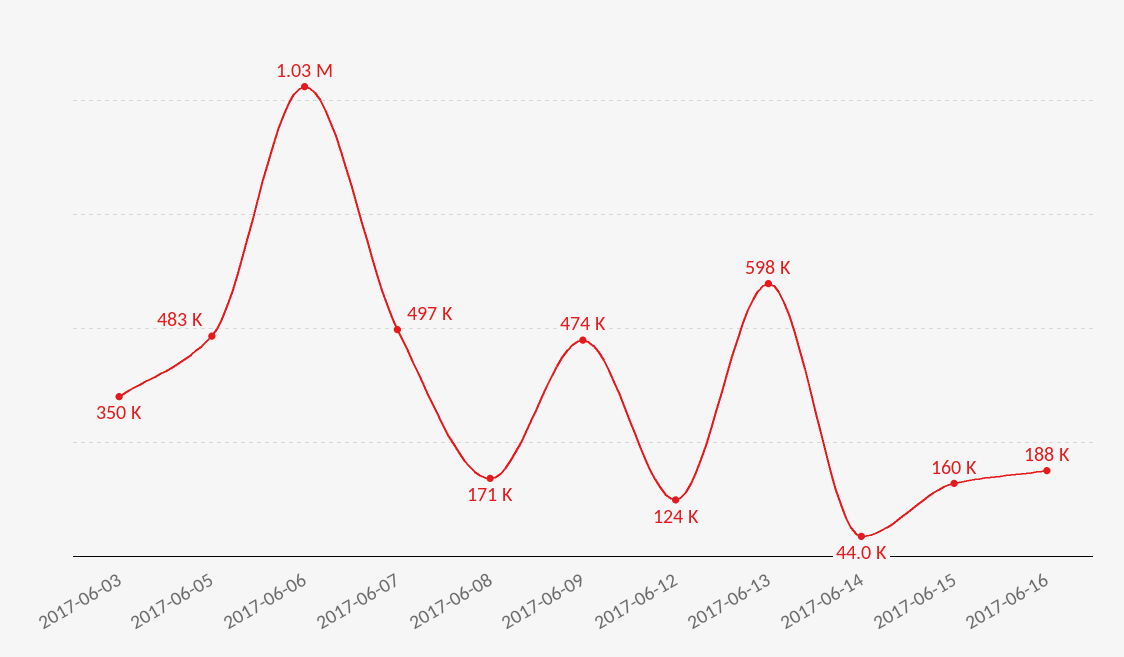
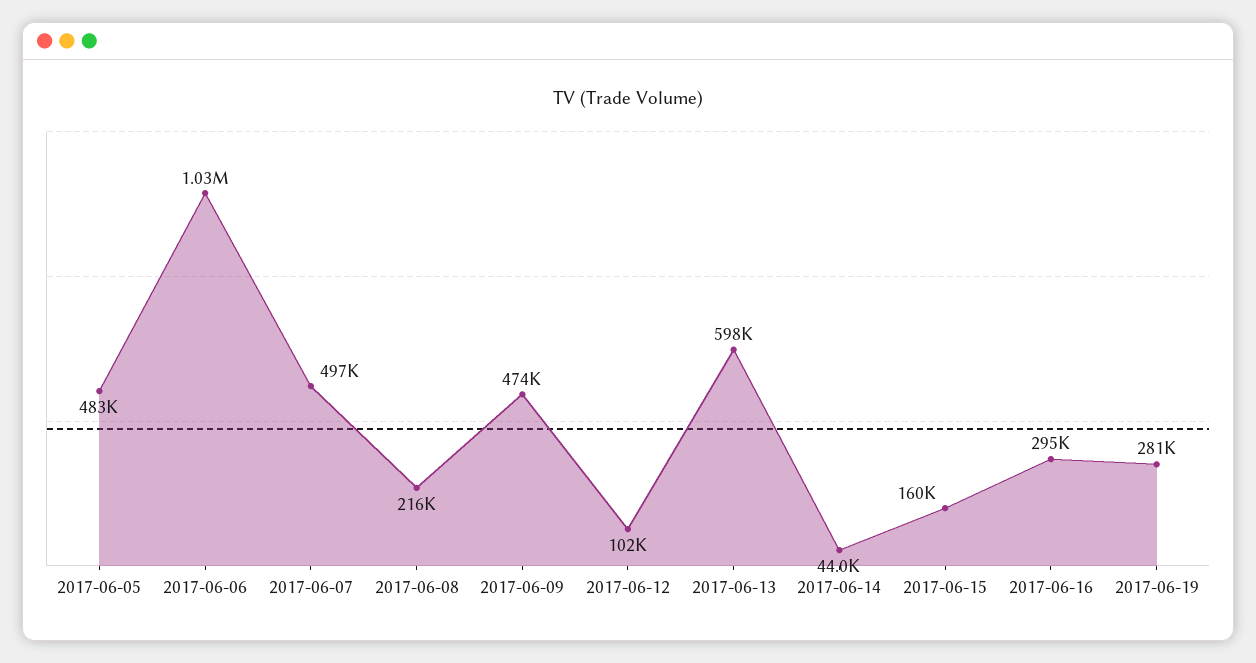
2017-06-03: 350000 -> none
2017-06-08: 171000 -> 216000
2017-06-12: 124000 -> 102000
2017-06-16: 188000 -> 295000
2017-06-19: none -> 281000

